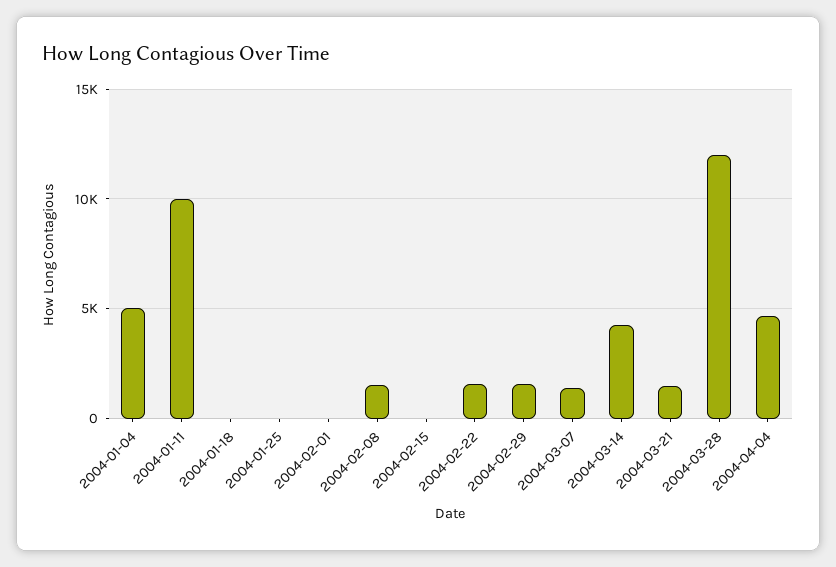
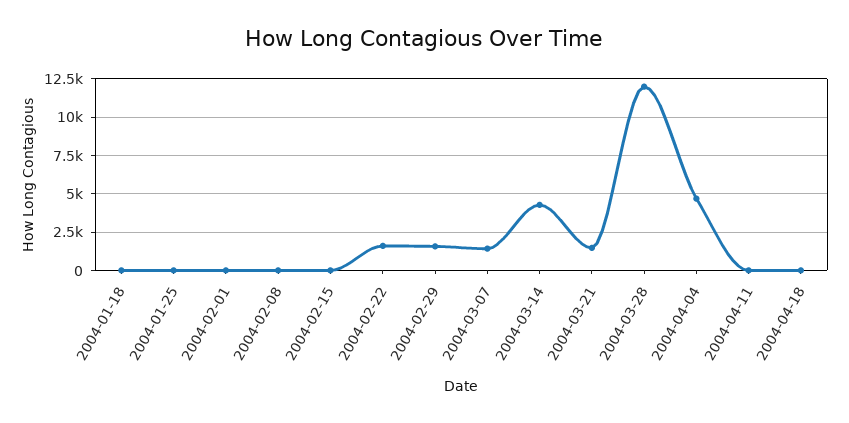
2004-01-04: 5000 -> none
2004-01-11: 10000 -> none
2004-02-08: 1500 -> 0
2004-04-11: none -> 0
2004-04-18: none -> 0

